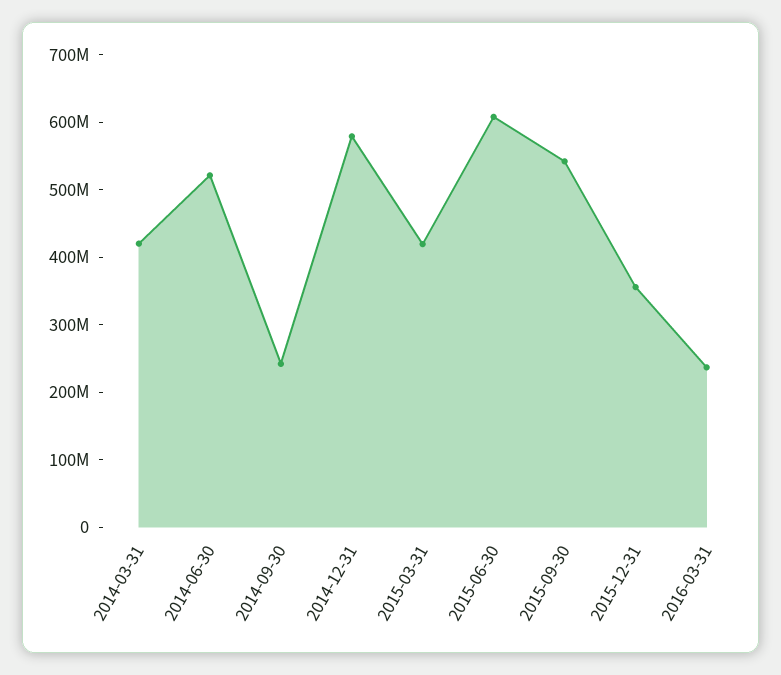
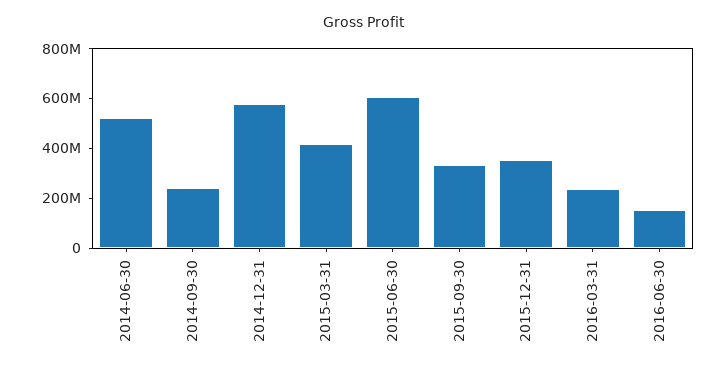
2014-03-31: 420000000 -> none
2015-09-30: 540000000 -> 350000000
2016-06-30: none -> 150000000

